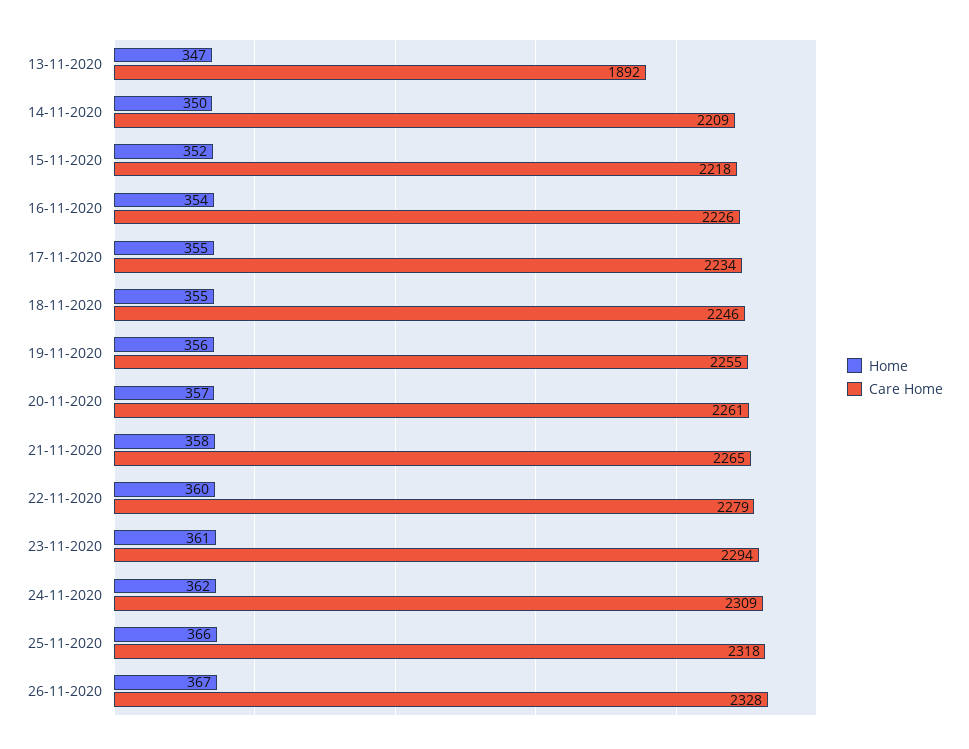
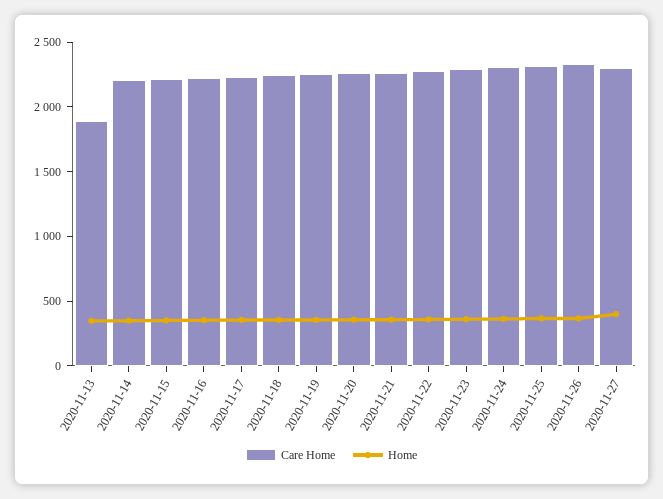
Care Home, 2020-11-27: none -> 2300
Home, 2020-11-27: none -> 400

